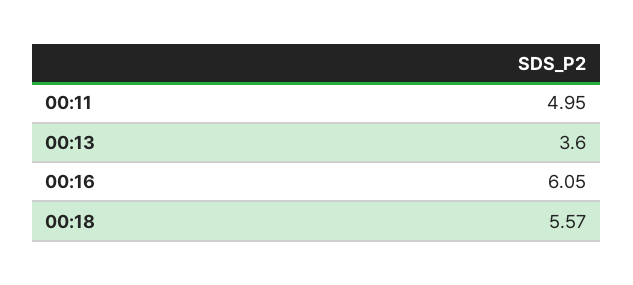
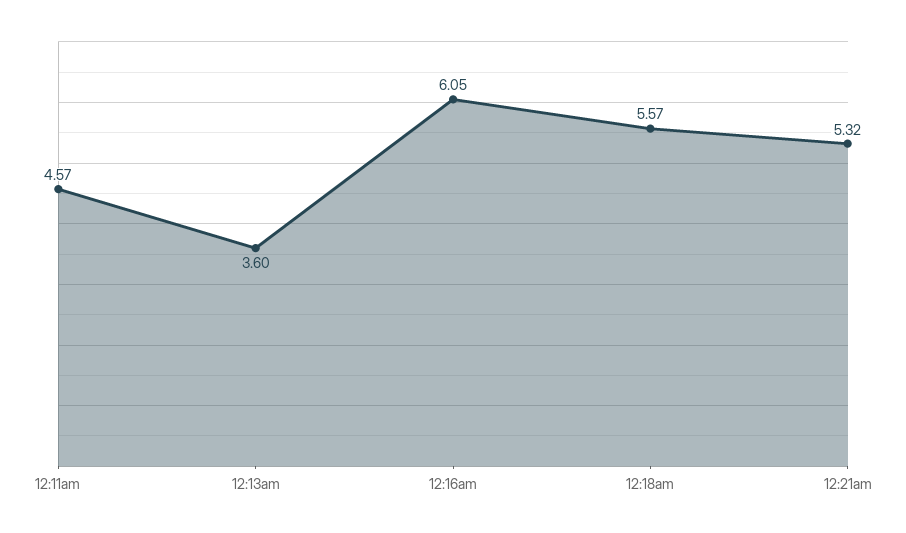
00:11: 4.95 -> 4.57
12:21am: none -> 5.32

